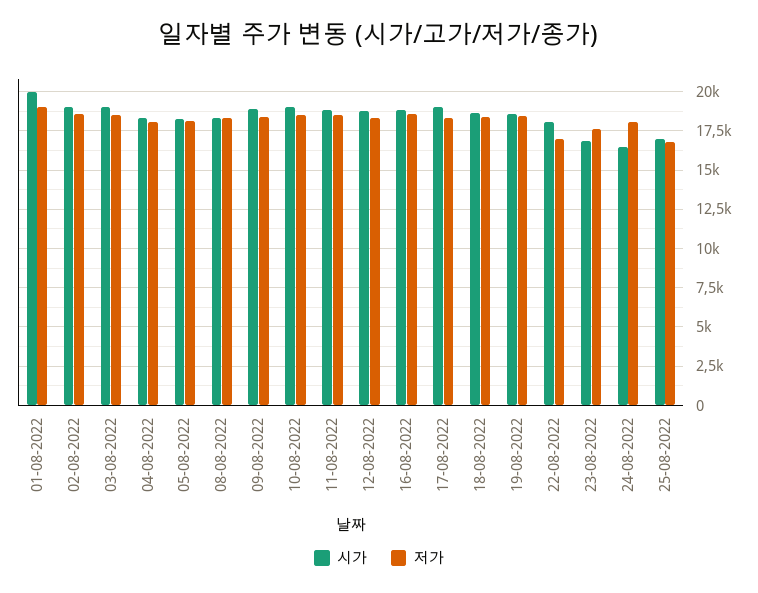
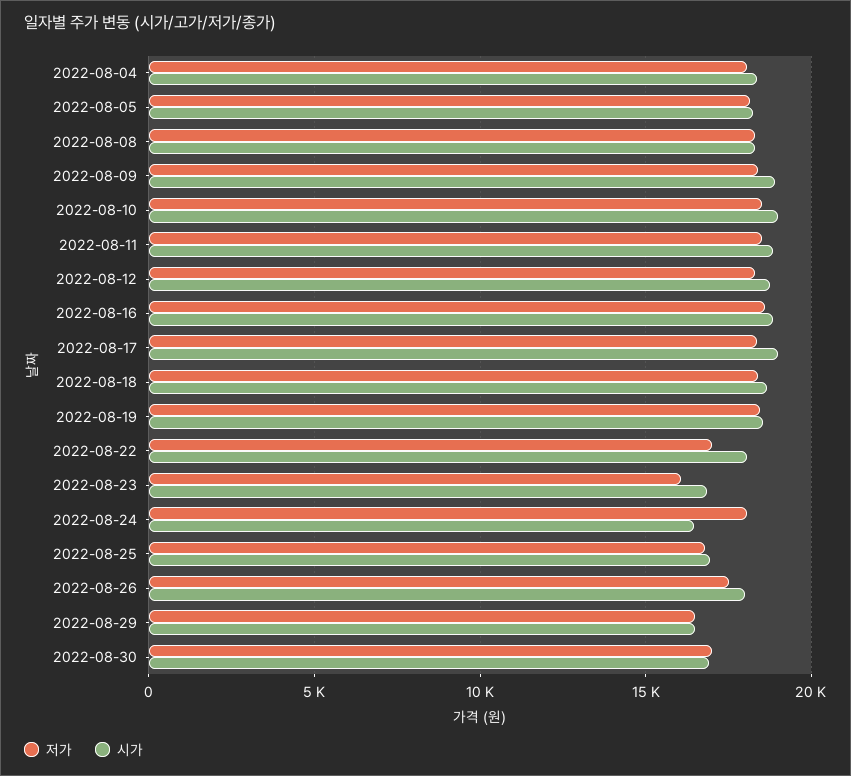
시가, 01-08-2022: 20000 -> none
저가, 01-08-2022: 19000 -> none
시가, 02-08-2022: 19000 -> none
저가, 02-08-2022: 18500 -> none
시가, 03-08-2022: 19000 -> none
저가, 03-08-2022: 18500 -> none
저가, 23-08-2022: 17500 -> 16000
저가, 2022-08-26: none -> 17500
시가, 2022-08-26: none -> 18000
저가, 2022-08-29: none -> 16500
시가, 2022-08-29: none -> 16500
저가, 2022-08-30: none -> 17000
시가, 2022-08-30: none -> 17000

